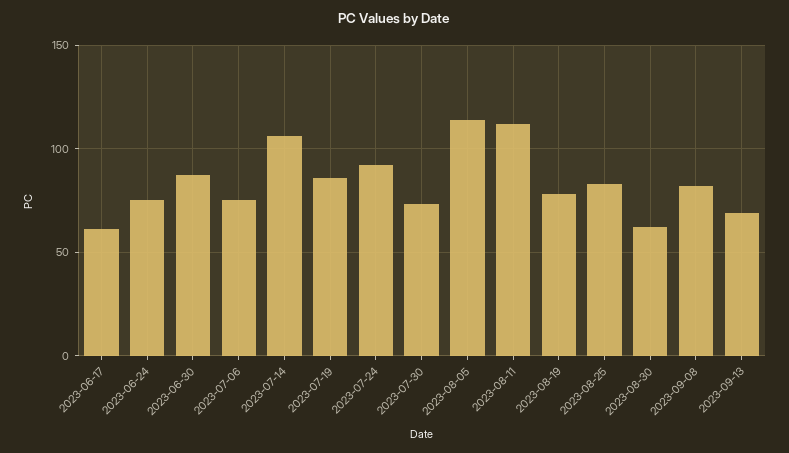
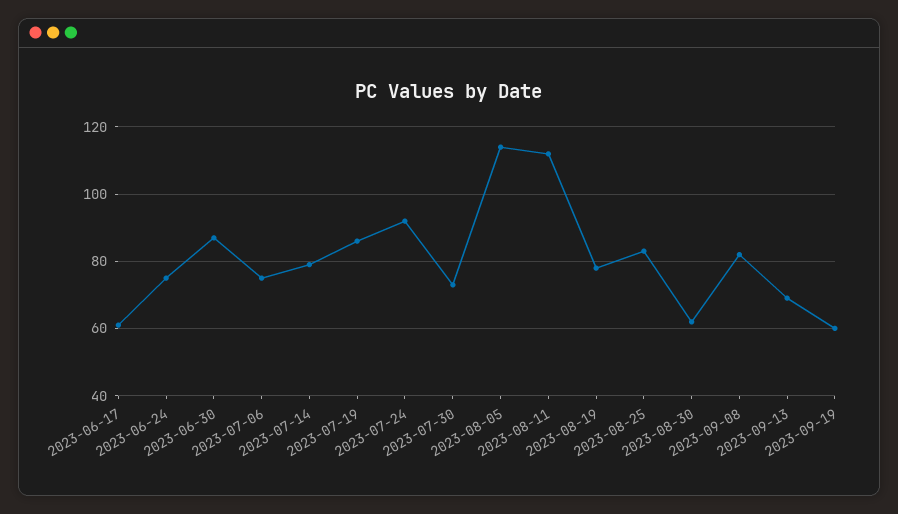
2023-07-14: 105 -> 80
2023-09-19: none -> 60

